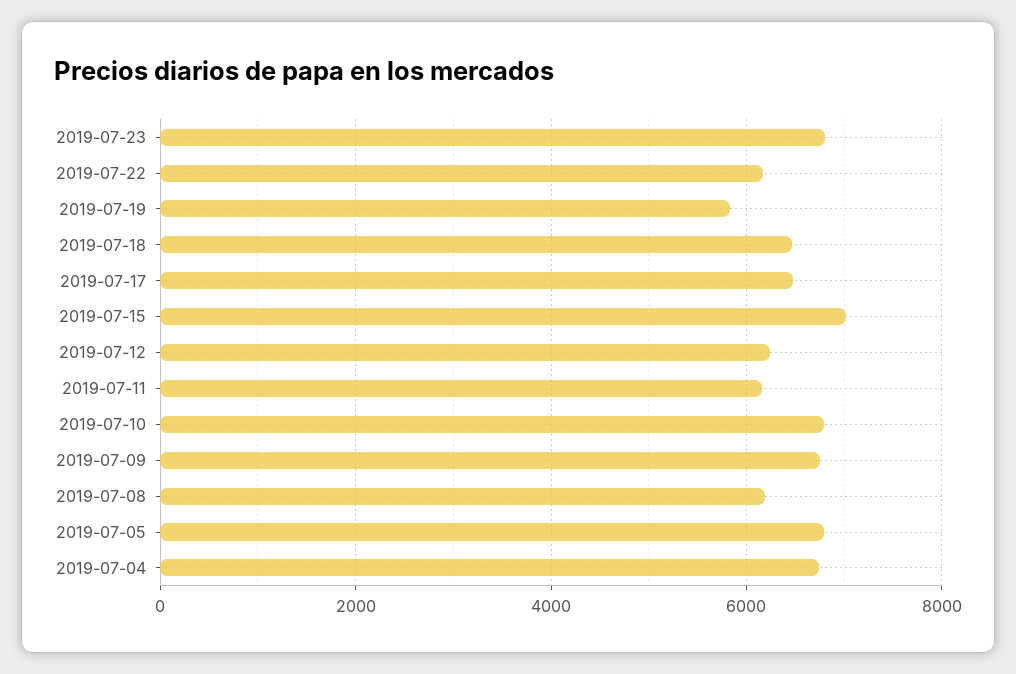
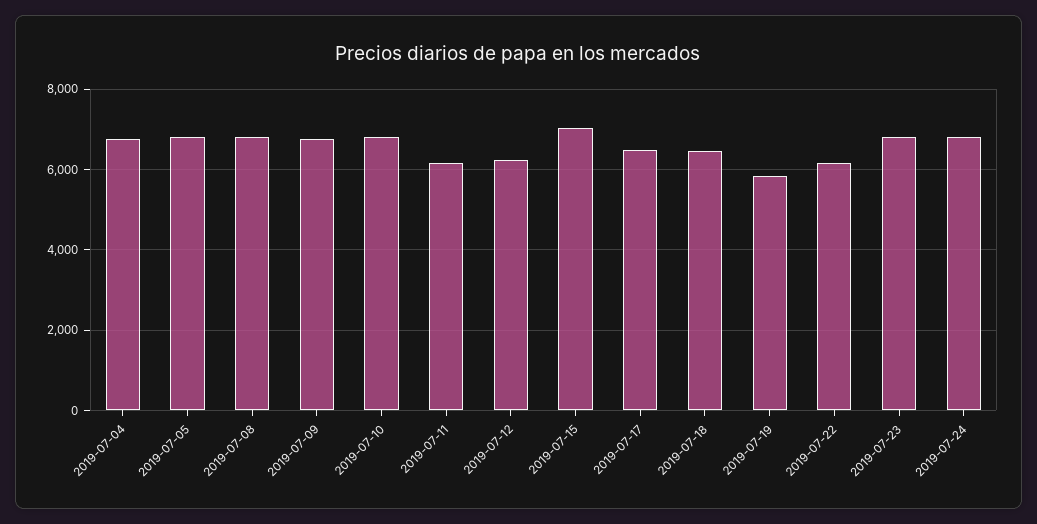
2019-07-08: 6200 -> 6800
2019-07-24: none -> 6800

